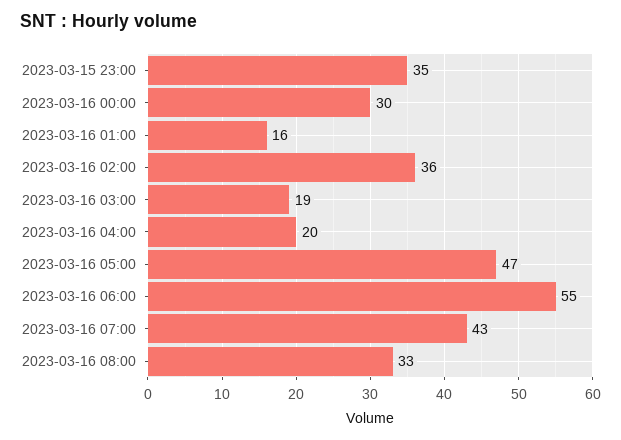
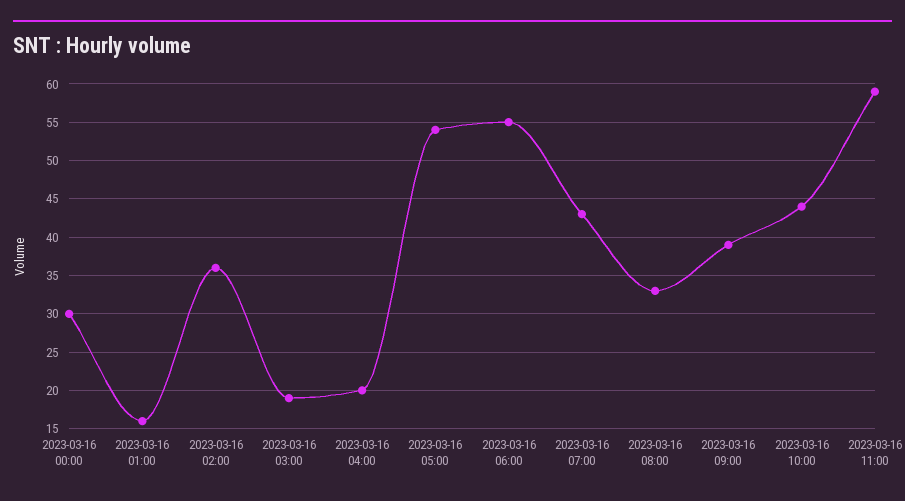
2023-03-15 23:00: 35 -> none
2023-03-16 05:00: 47 -> 54
2023-03-16 09:00: none -> 39
2023-03-16 10:00: none -> 44
2023-03-16 11:00: none -> 59

